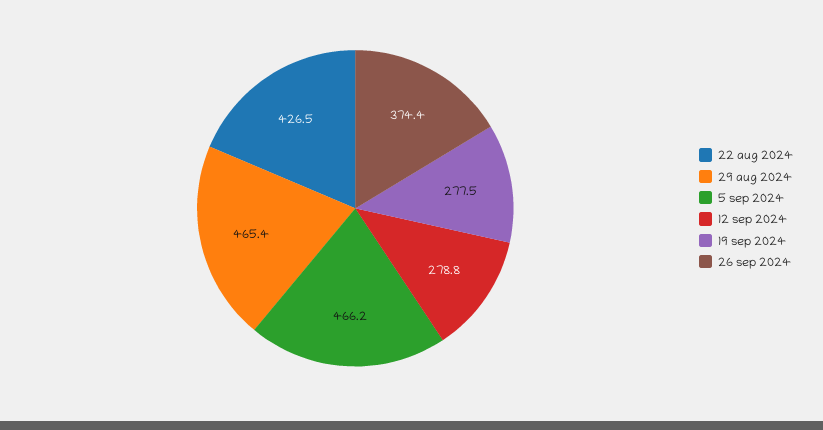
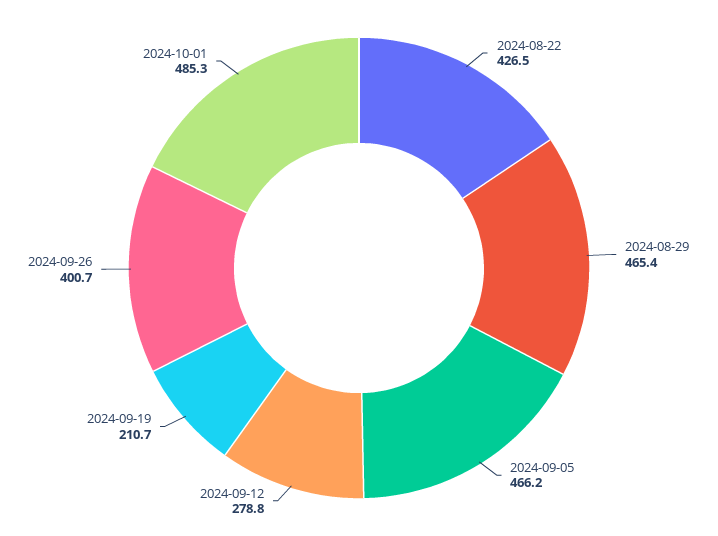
19 sep 2024: 277.5 -> 210.7
26 sep 2024: 374.4 -> 400.7
2024-10-01: none -> 485.3

